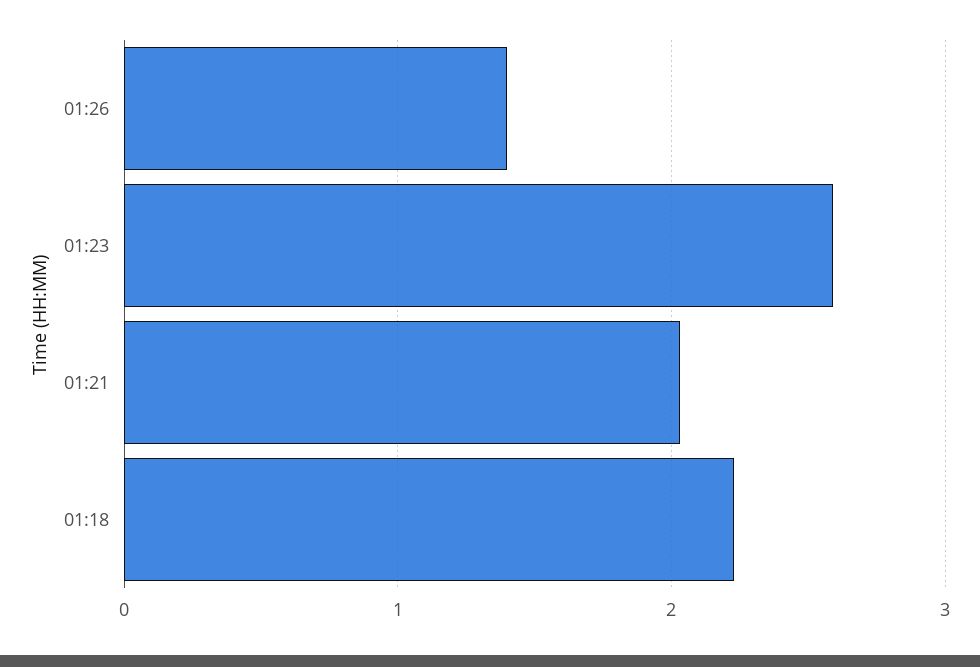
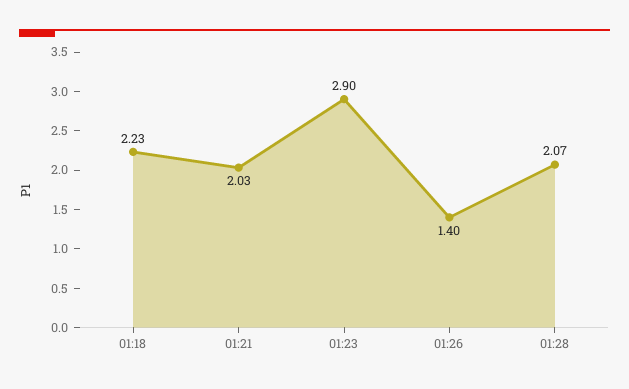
01:23: 2.6 -> 2.9
01:28: none -> 2.07

